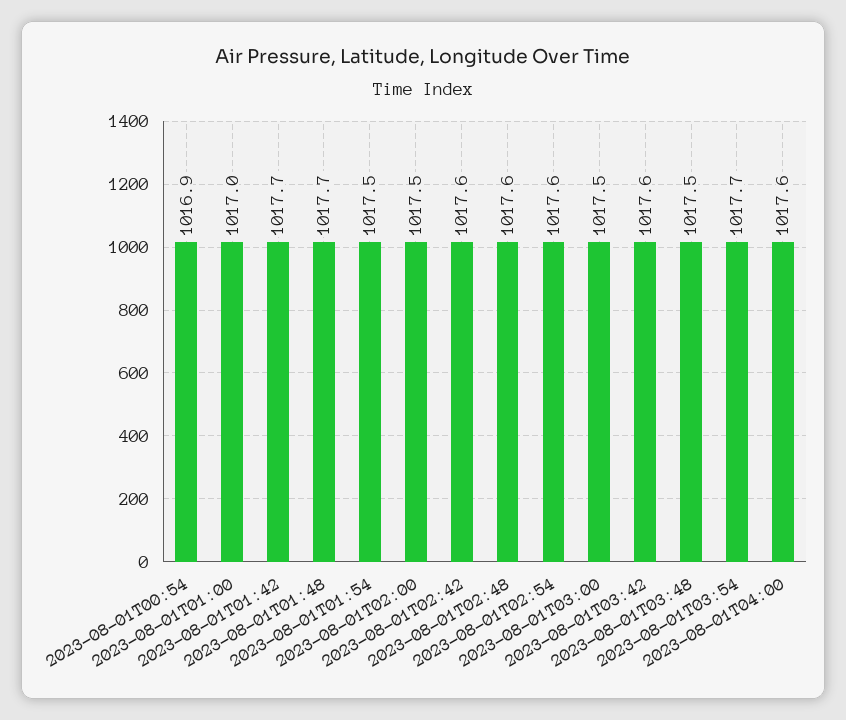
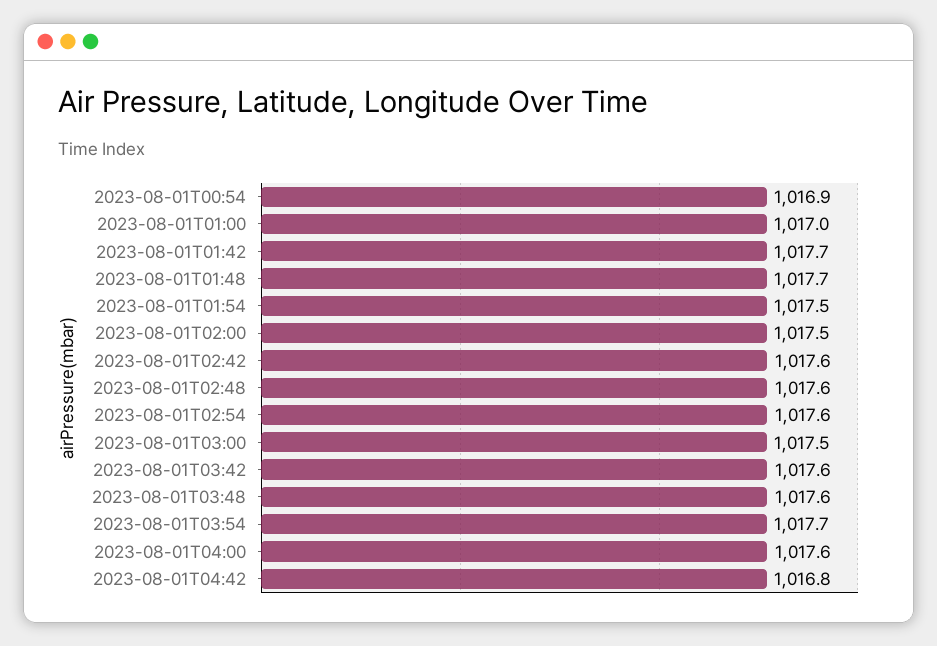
2023-08-01T03:48: 1017.5 -> 1017.6
2023-08-01T04:42: none -> 1016.8

